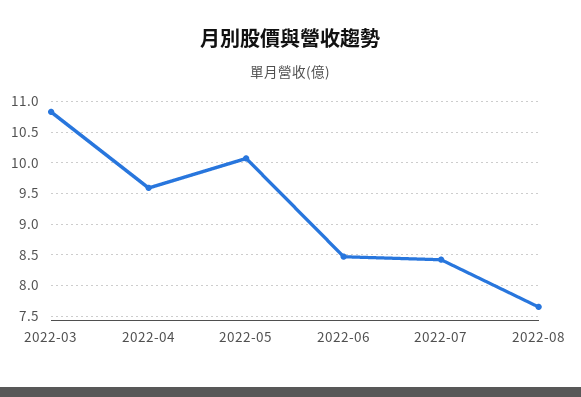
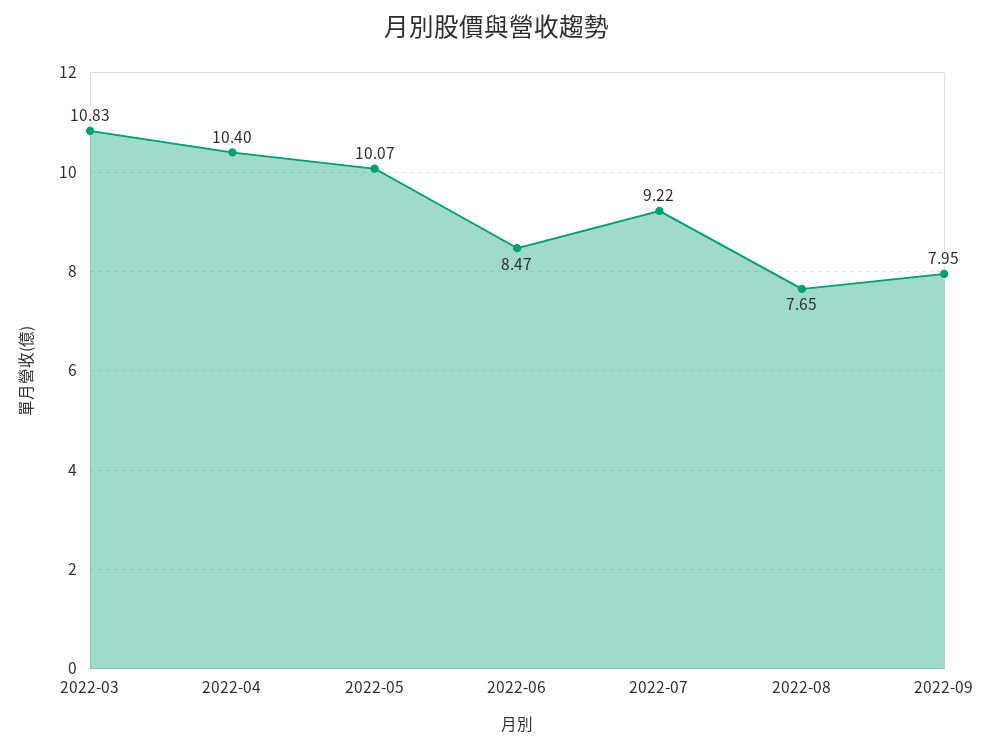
2022-04: 9.6 -> 10.4
2022-07: 8.4 -> 9.22
2022-09: none -> 7.95

